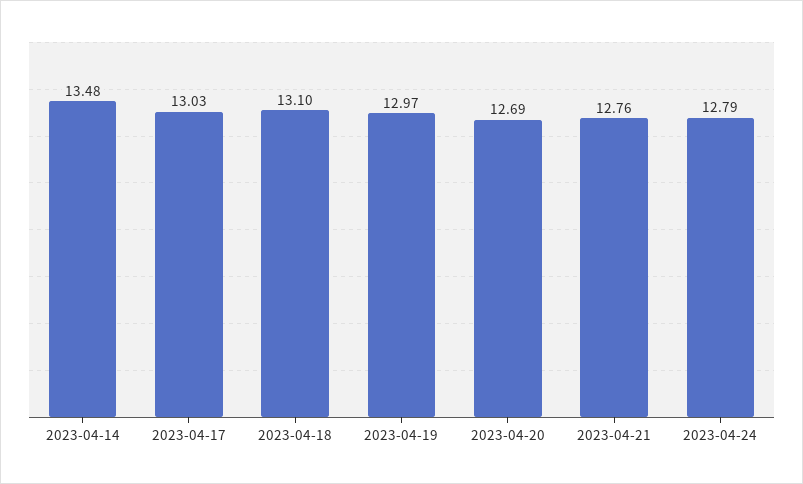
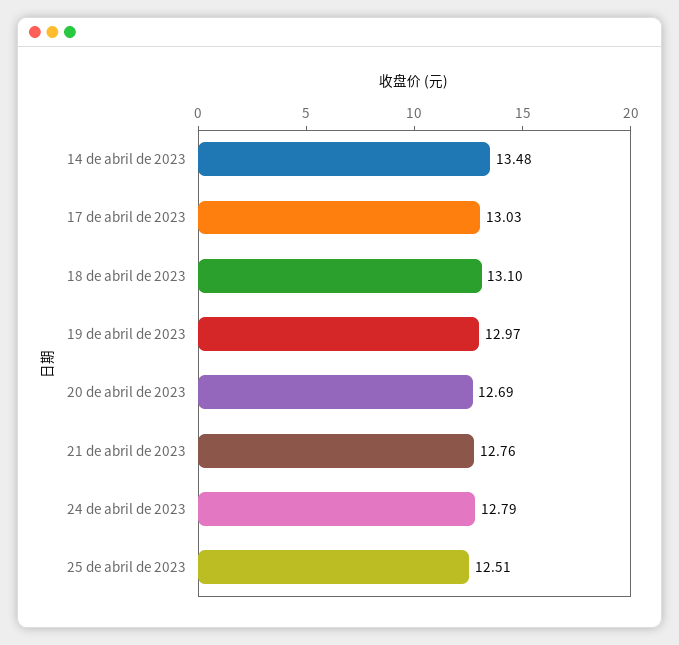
25 de abril de 2023: none -> 12.51

